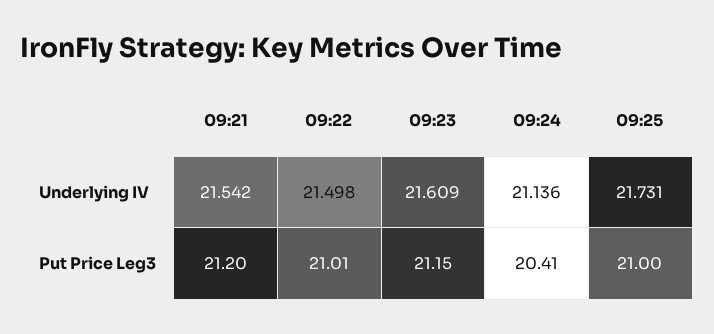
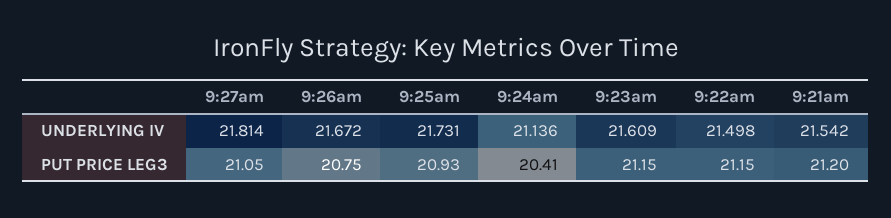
09:22, Put Price Leg3: 21.01 -> 21.15
09:25, Put Price Leg3: 21 -> 20.93
9:27am, Underlying IV: none -> 21.814
9:26am, Underlying IV: none -> 21.672
9:27am, Put Price Leg3: none -> 21.05
9:26am, Put Price Leg3: none -> 20.75

